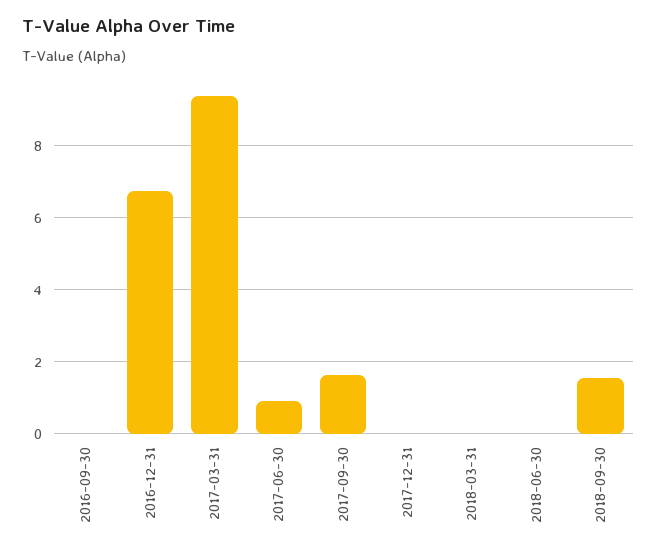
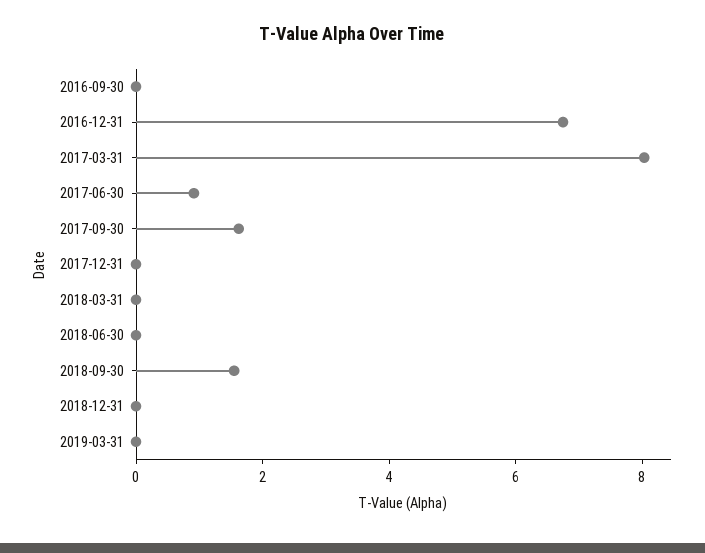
2017-03-31: 9.4 -> 8
2018-12-31: none -> 0
2019-03-31: none -> 0

